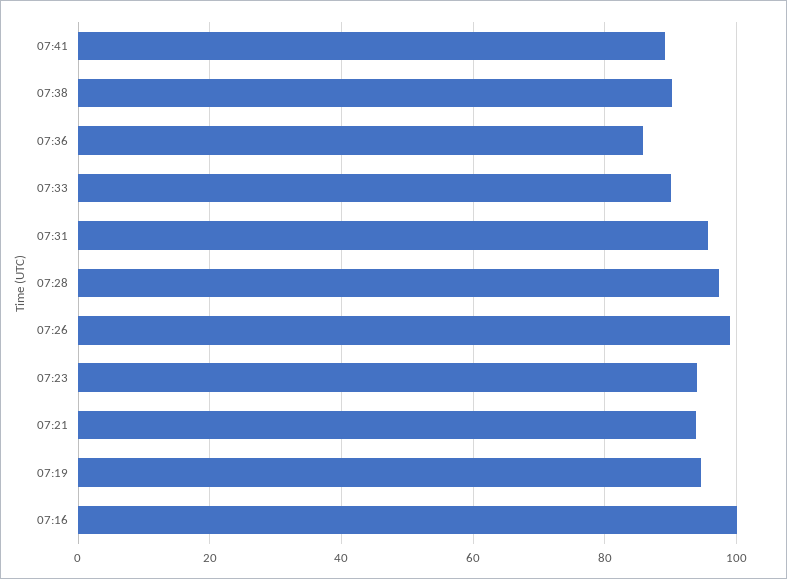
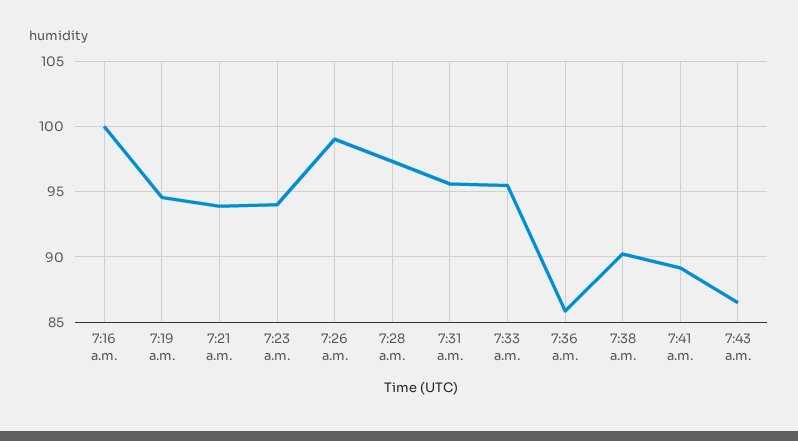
07:33: 90 -> 95.5
7:43 a.m.: none -> 86.5

